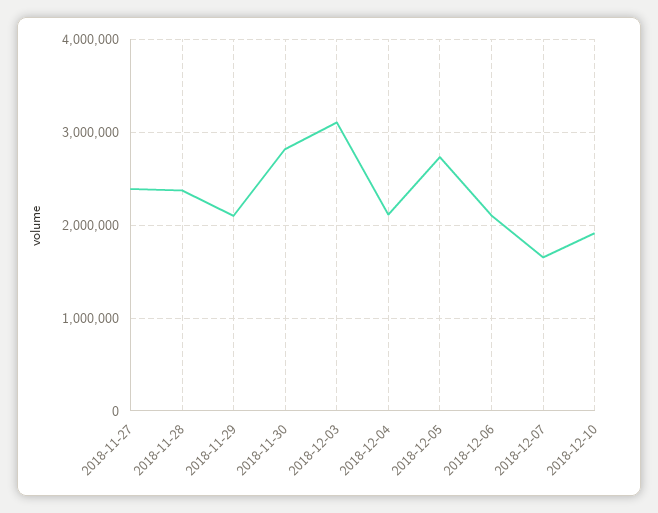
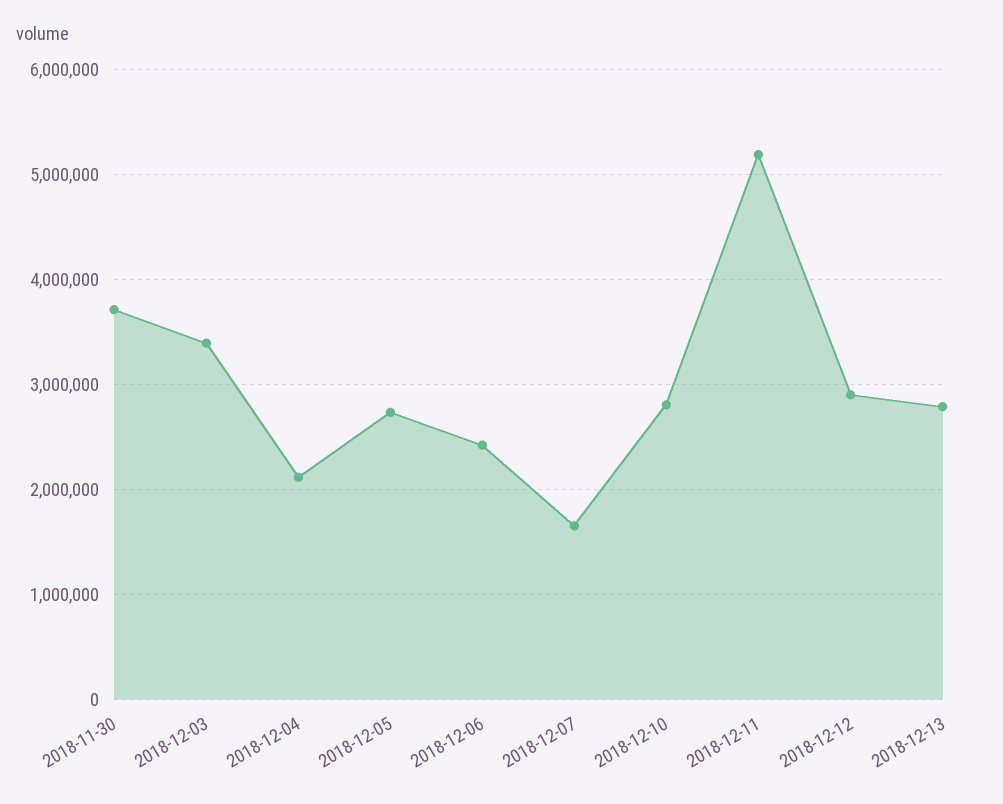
2018-11-27: 2400000 -> none
2018-11-28: 2400000 -> none
2018-11-29: 2100000 -> none
2018-11-30: 2800000 -> 3700000
2018-12-03: 3100000 -> 3400000
2018-12-06: 2100000 -> 2400000
2018-12-10: 1900000 -> 2800000
2018-12-11: none -> 5200000
2018-12-12: none -> 2900000
2018-12-13: none -> 2800000

